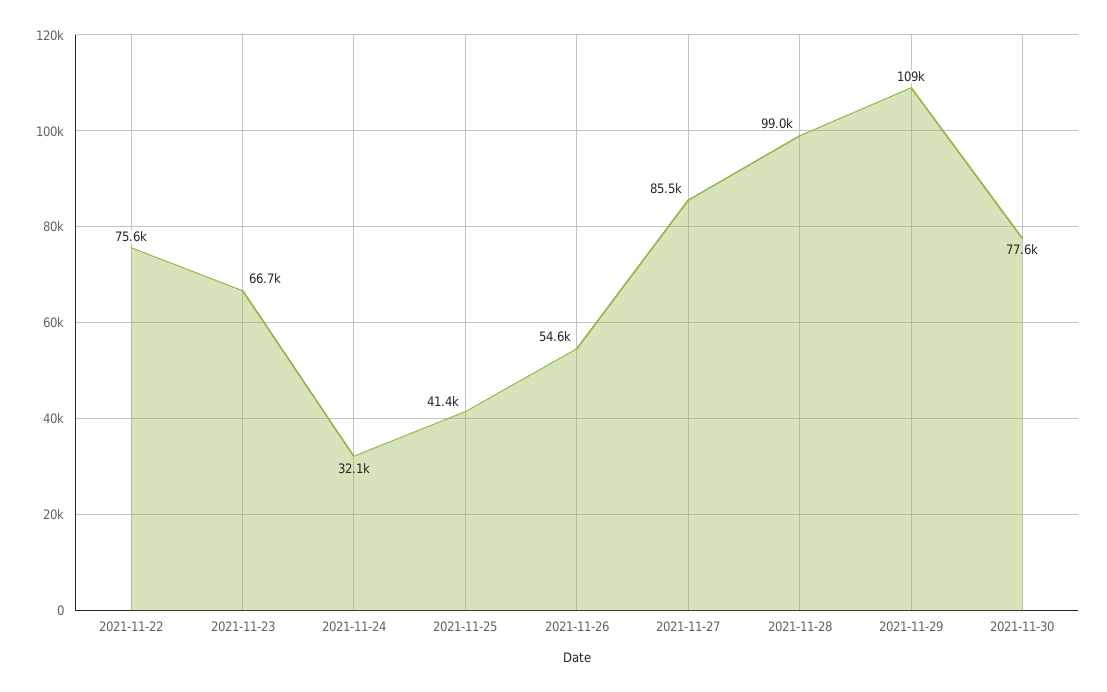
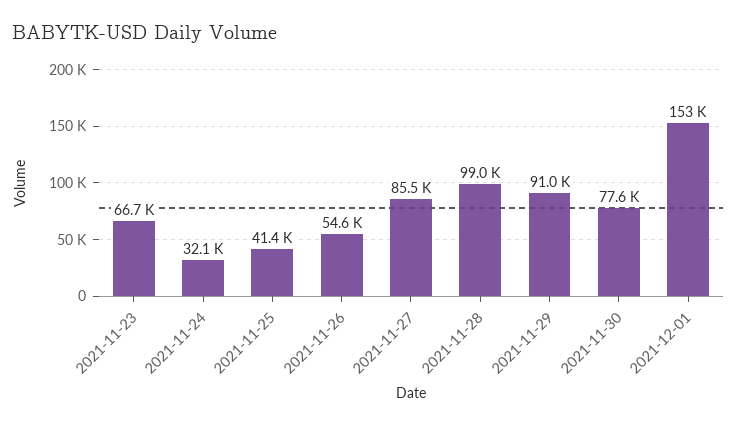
2021-11-22: 75600 -> none
2021-11-29: 109000 -> 91000
2021-12-01: none -> 153000

